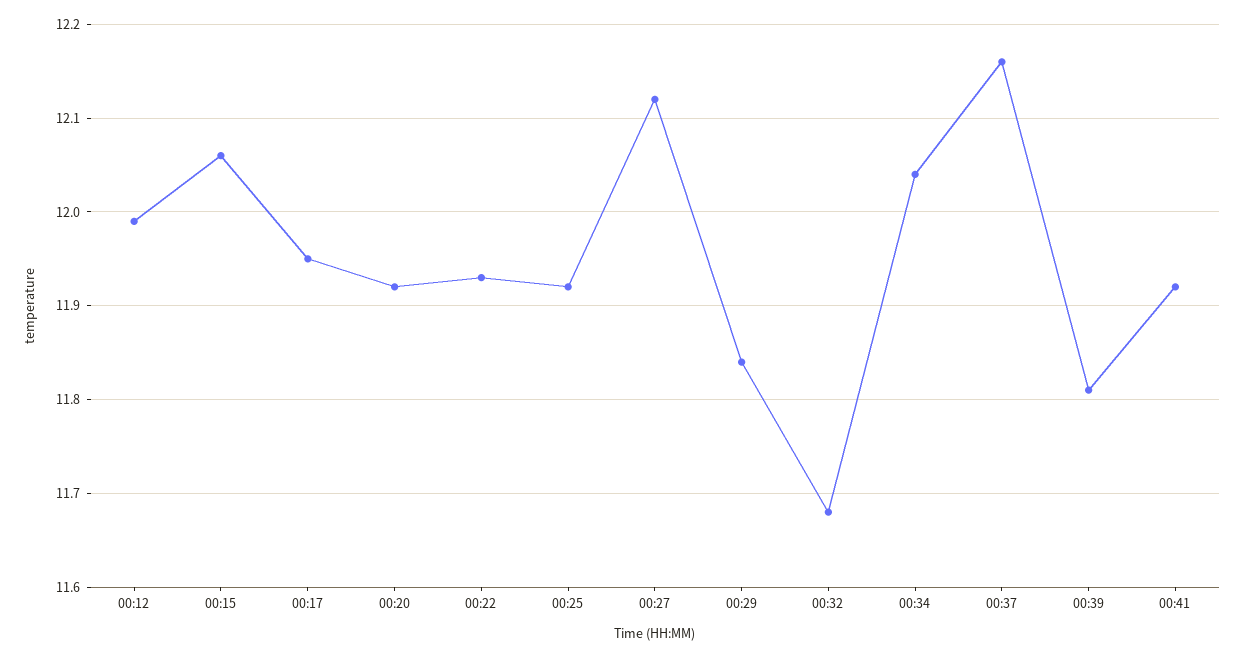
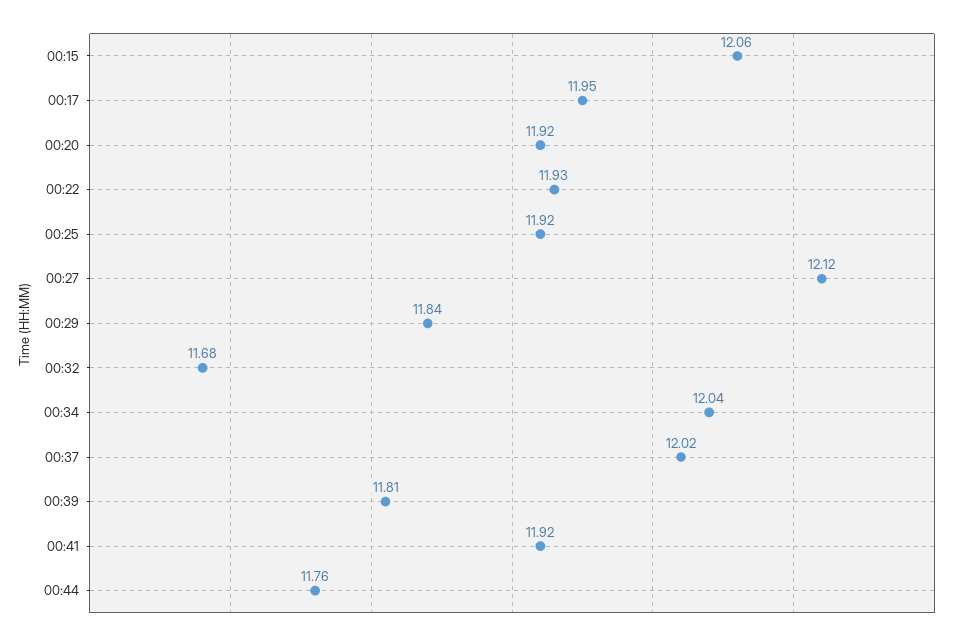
00:12: 11.99 -> none
00:37: 12.16 -> 12.02
00:44: none -> 11.76

